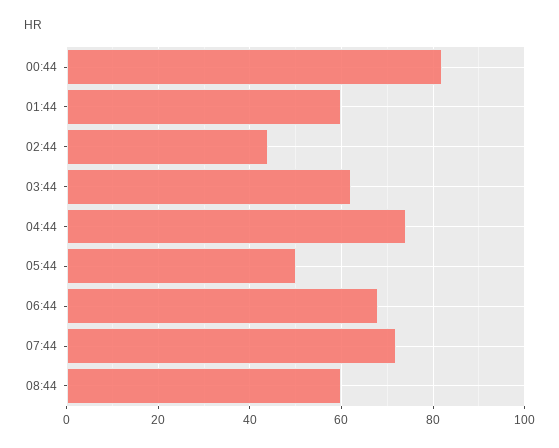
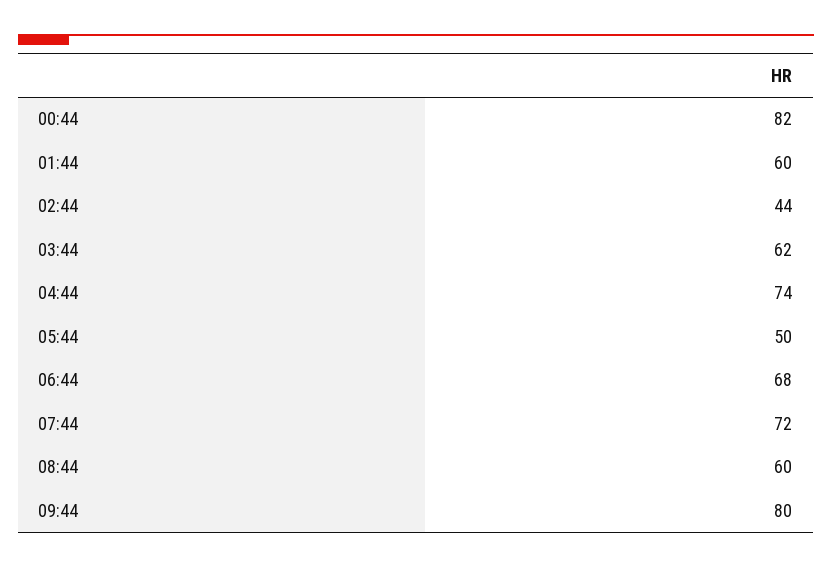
09:44: none -> 80

